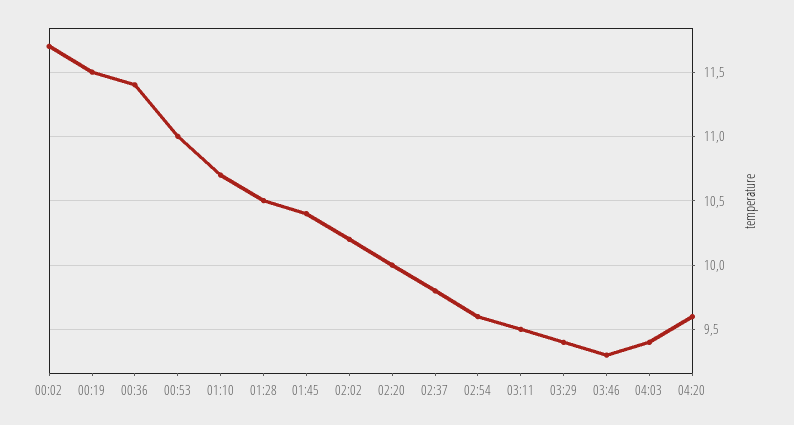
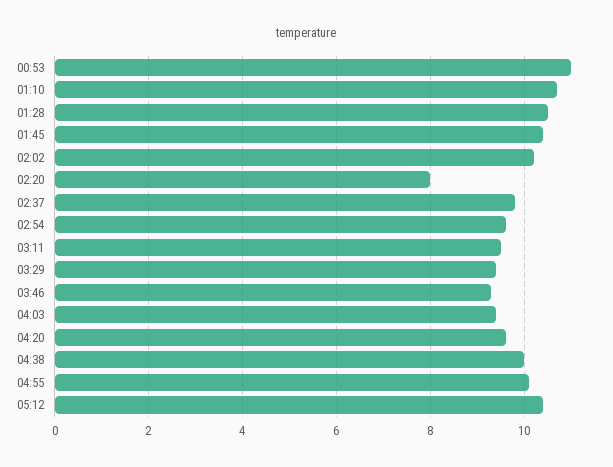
00:02: 11.7 -> none
00:19: 11.5 -> none
00:36: 11.4 -> none
02:20: 10 -> 8
04:38: none -> 10
04:55: none -> 10
05:12: none -> 10.5

